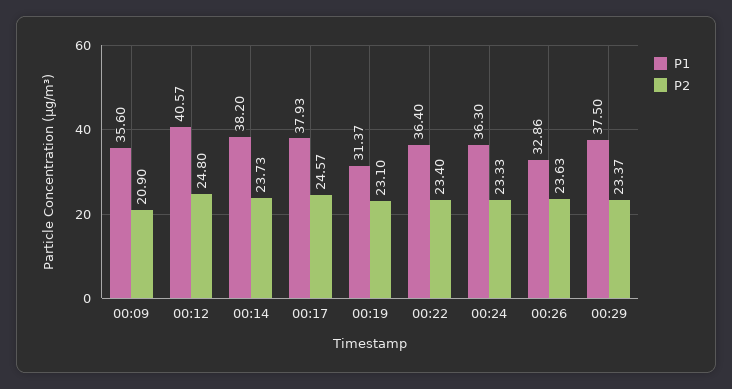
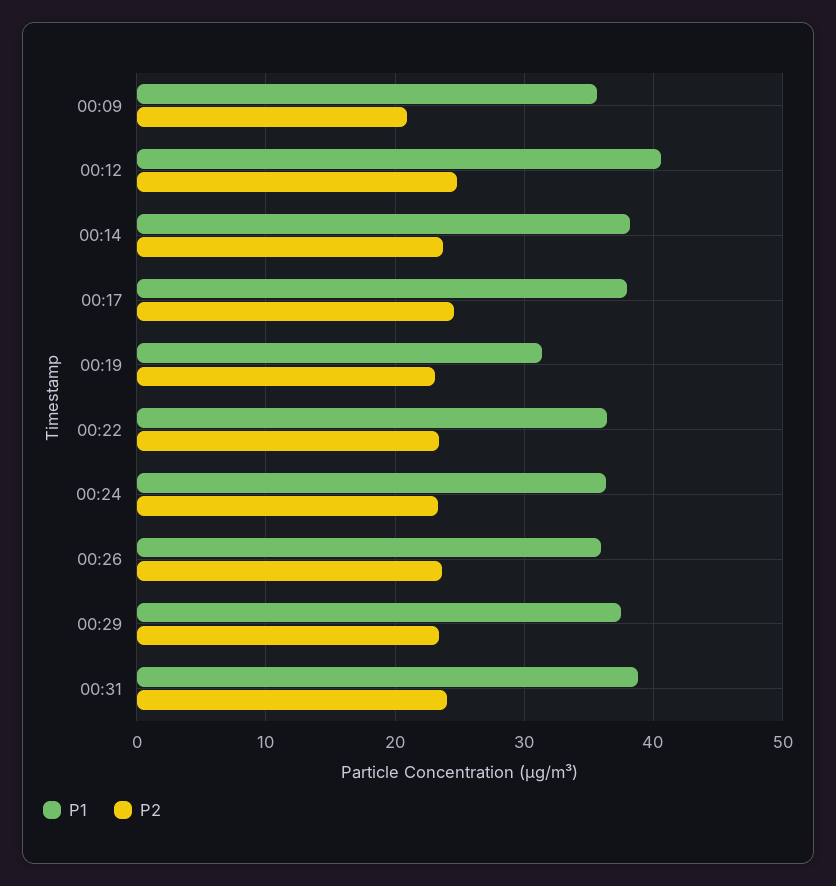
P1, 00:26: 32.86 -> 36
P1, 00:31: none -> 39
P2, 00:31: none -> 24

